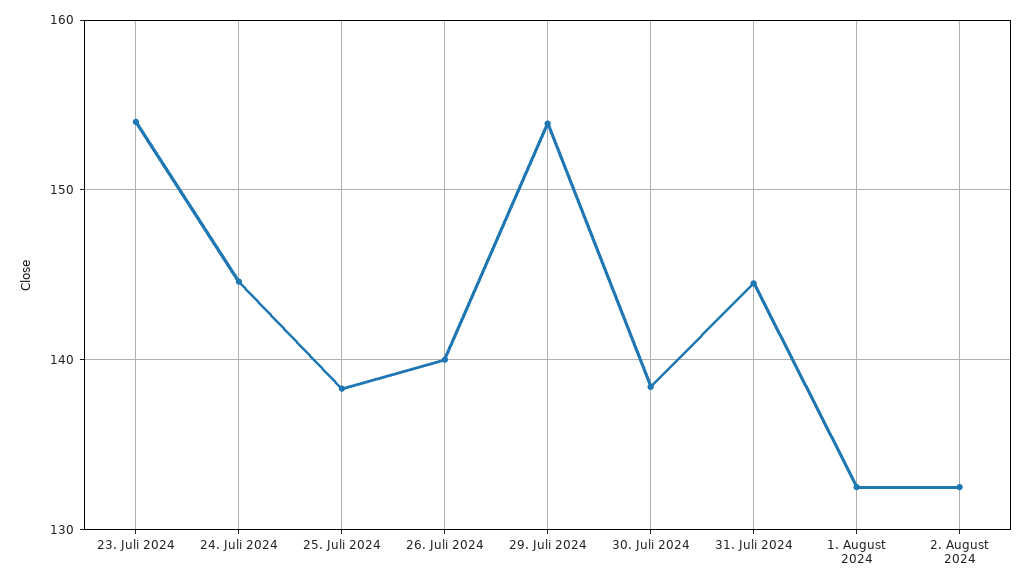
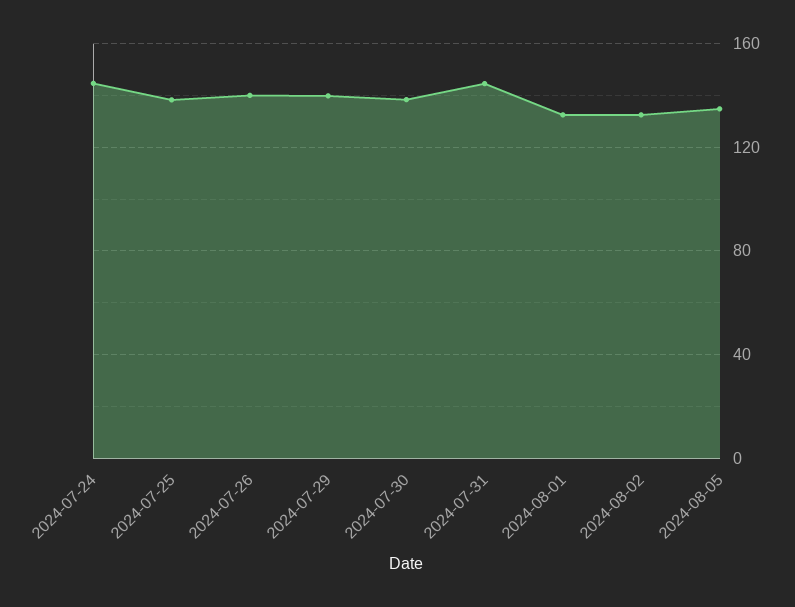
23. Juli 2024: 154 -> none
29. Juli 2024: 154 -> 140
2024-08-05: none -> 135

